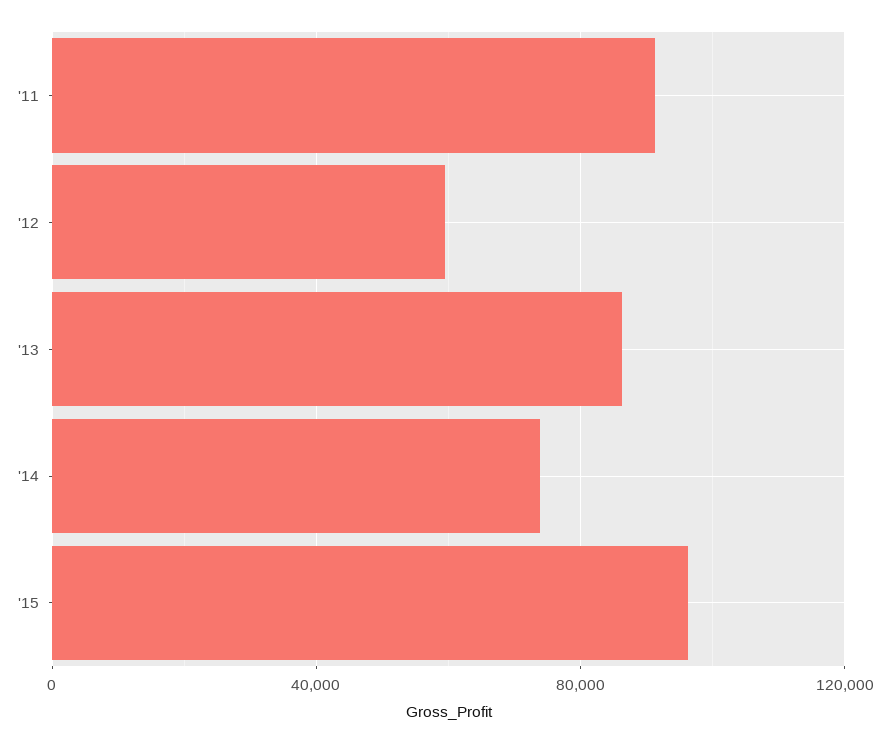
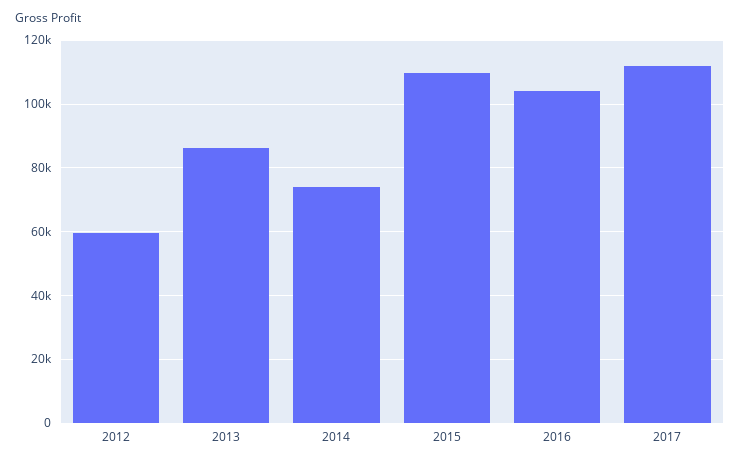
'11: 90000 -> none
'15: 95000 -> 110000
2016: none -> 104000
2017: none -> 112000

